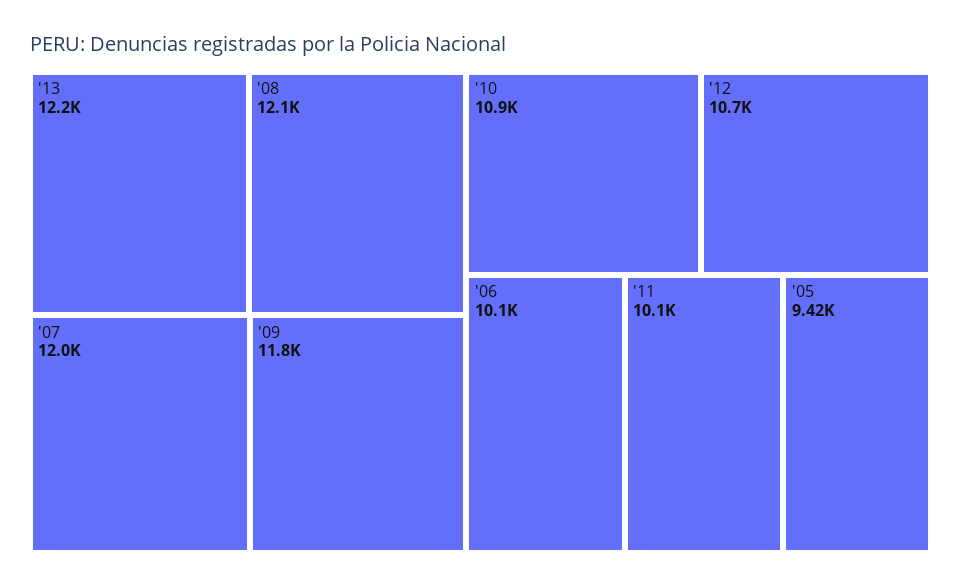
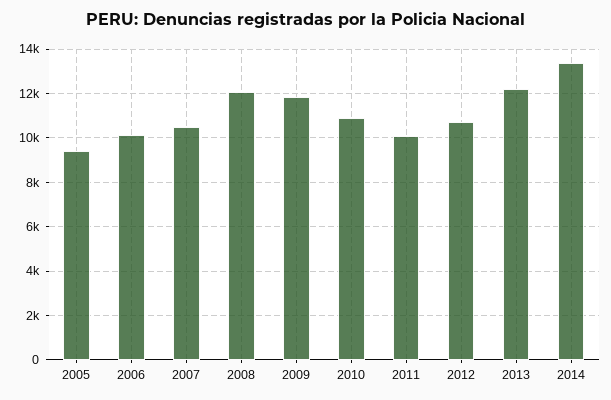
'07: 12000 -> 10500
2014: none -> 13500

